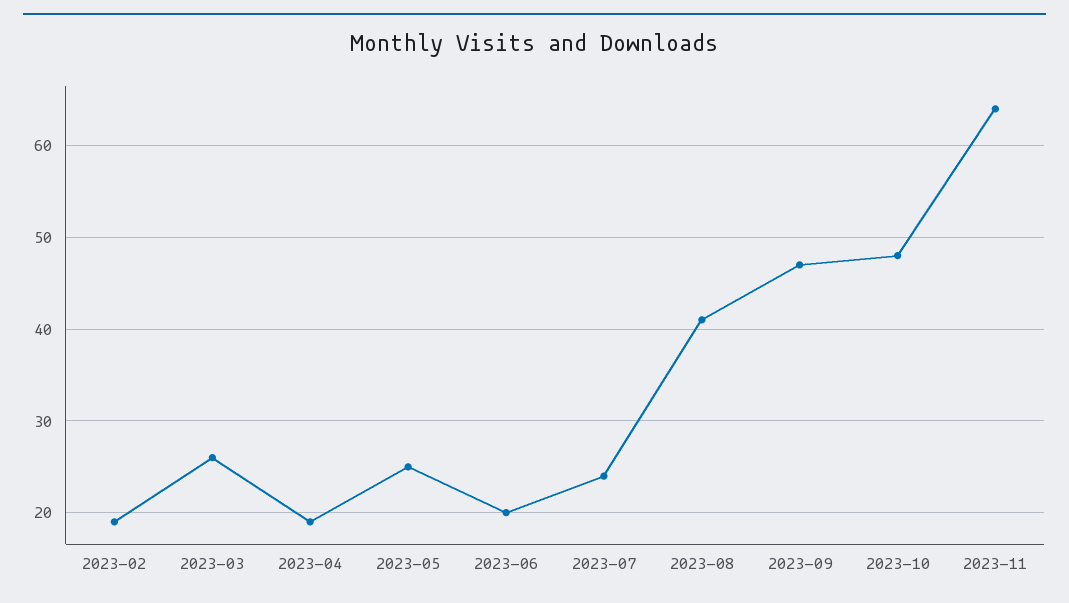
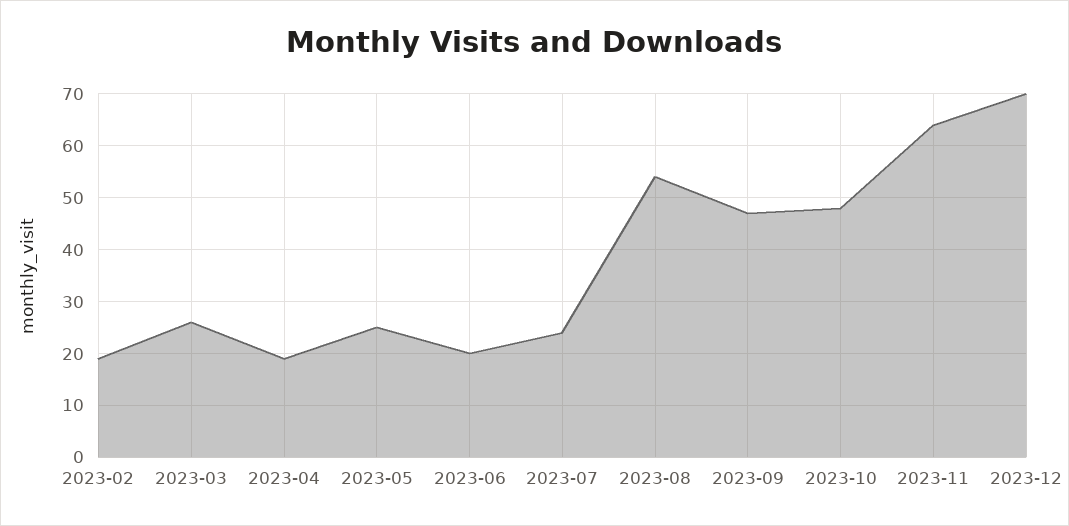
2023-08: 41 -> 55
2023-12: none -> 70

